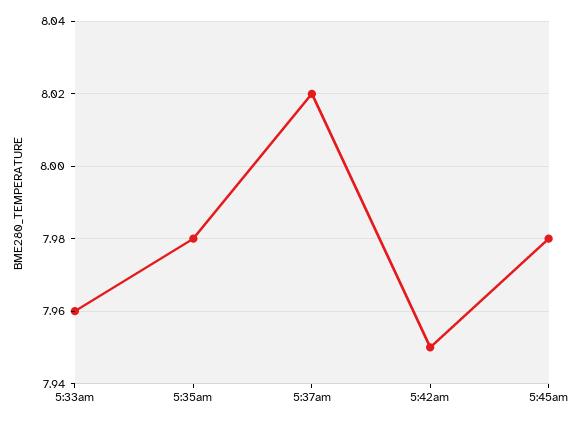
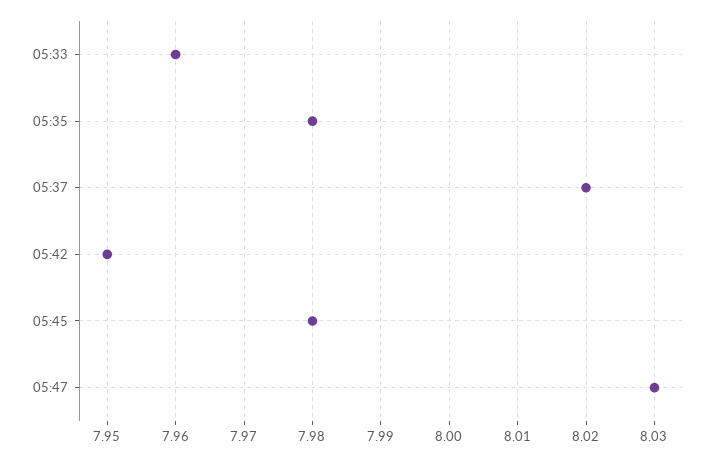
05:47: none -> 8.03

